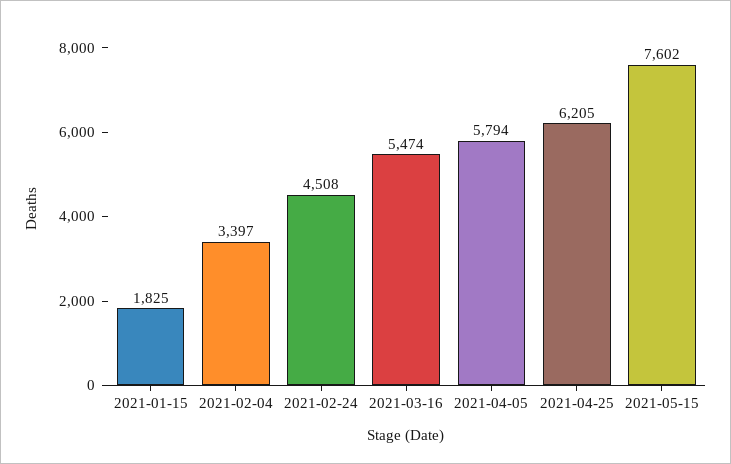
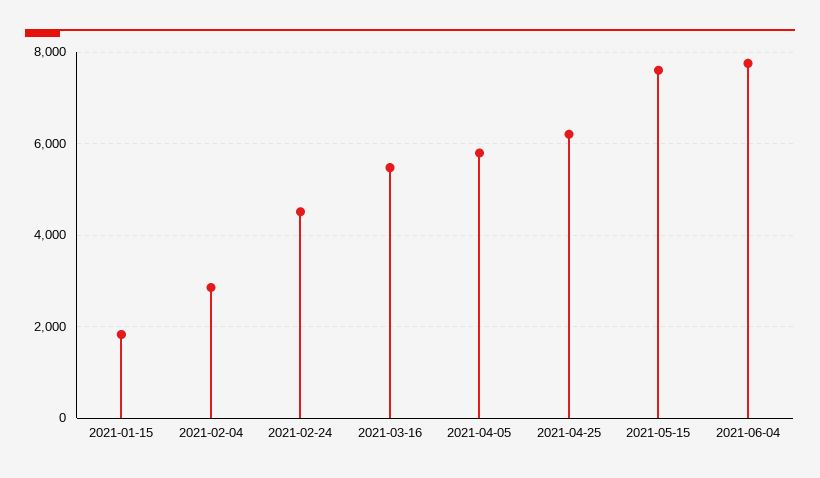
2021-02-04: 3397 -> 2800
2021-06-04: none -> 7800

